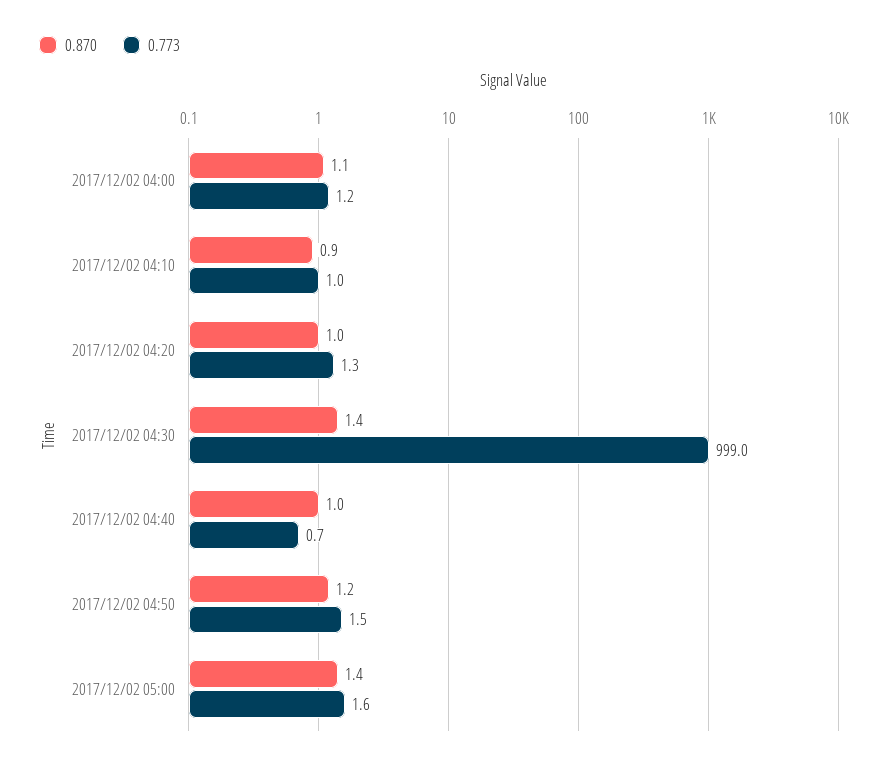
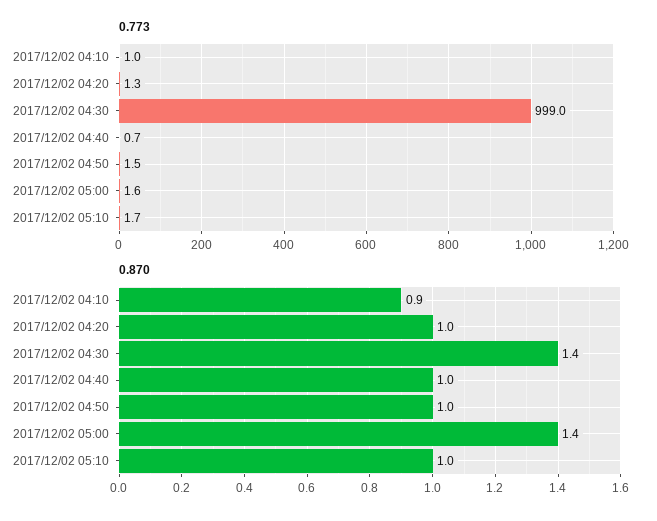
0.870, 2017/12/02 04:00: 1.1 -> none
0.773, 2017/12/02 04:00: 1.2 -> none
0.870, 2017/12/02 04:50: 1.2 -> 1
0.773, 2017/12/02 05:10: none -> 1.7
0.870, 2017/12/02 05:10: none -> 1

